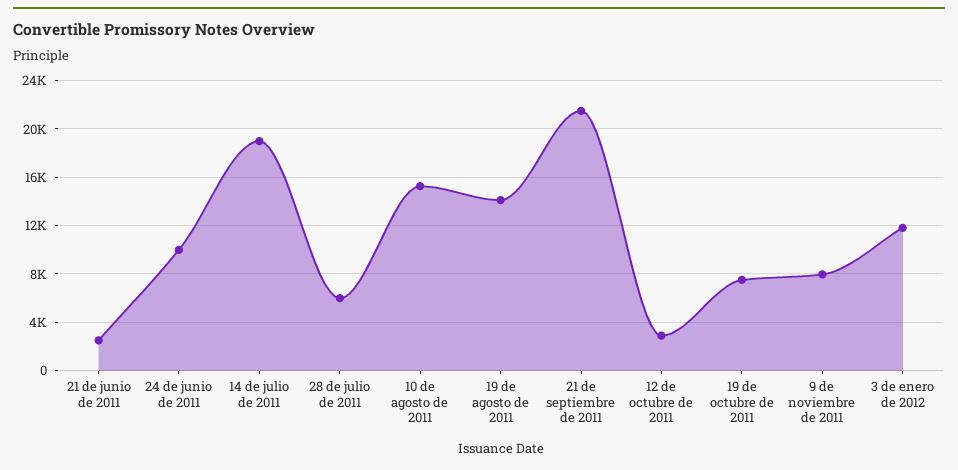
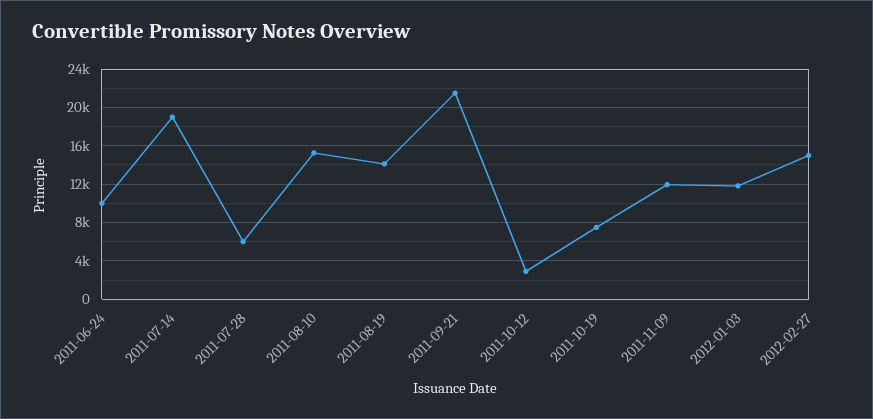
21 de junio de 2011: 2500 -> none
9 de noviembre de 2011: 8000 -> 12000
2012-02-27: none -> 15000

